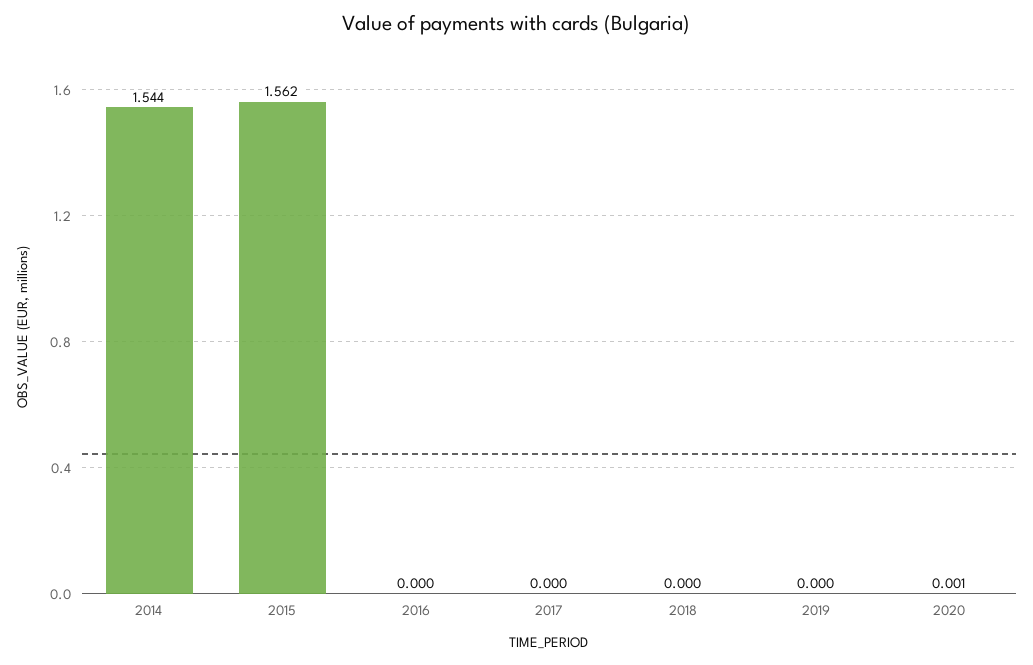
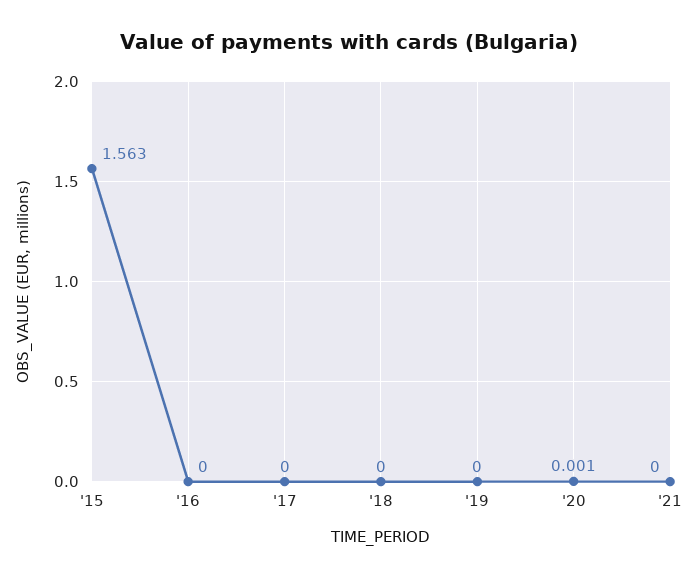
2014: 1.544 -> none
2015: 1.562 -> 1.563
'21: none -> 0

